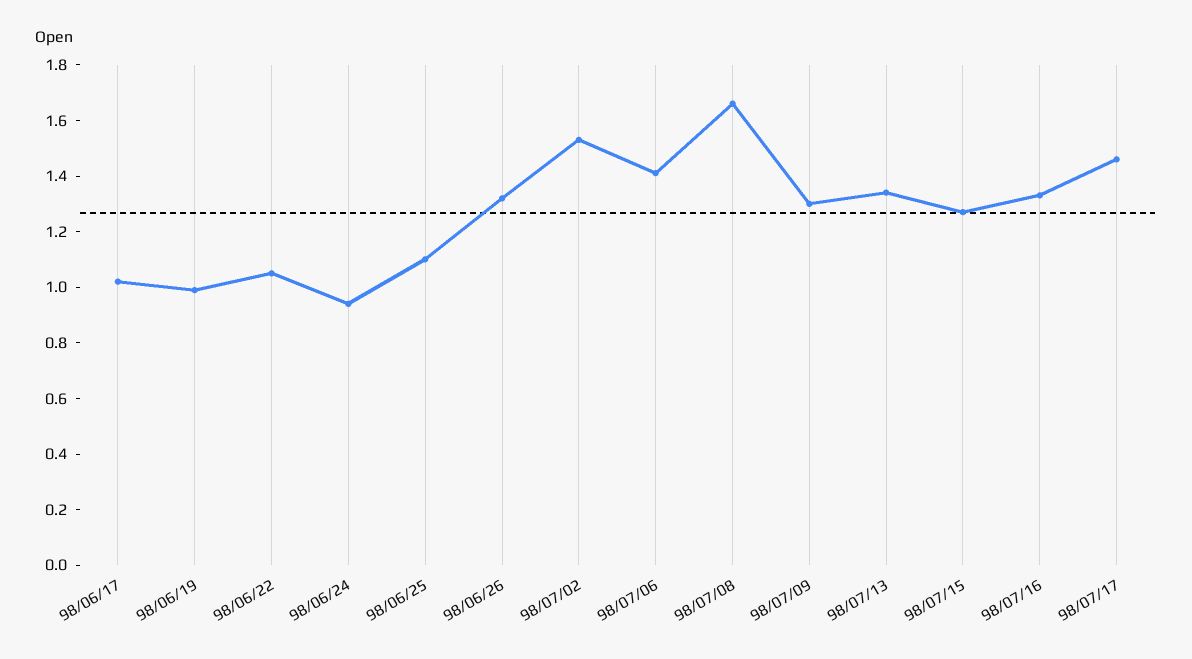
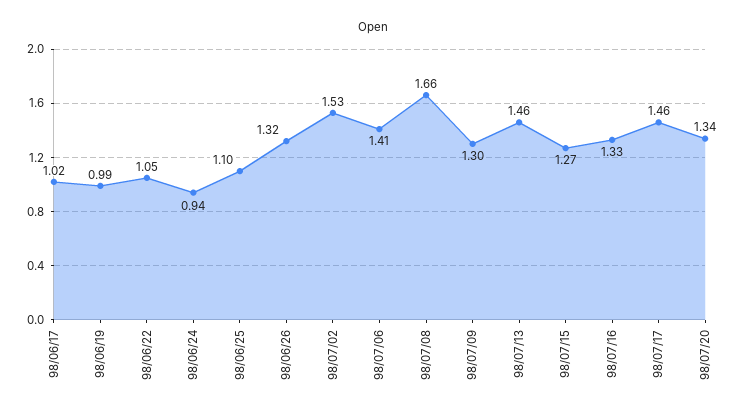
98/07/13: 1.35 -> 1.46
98/07/20: none -> 1.34

